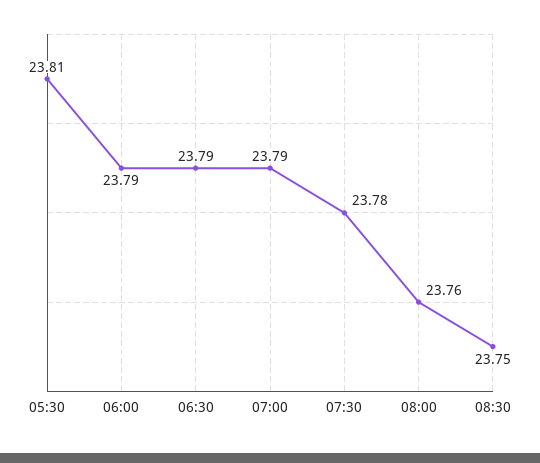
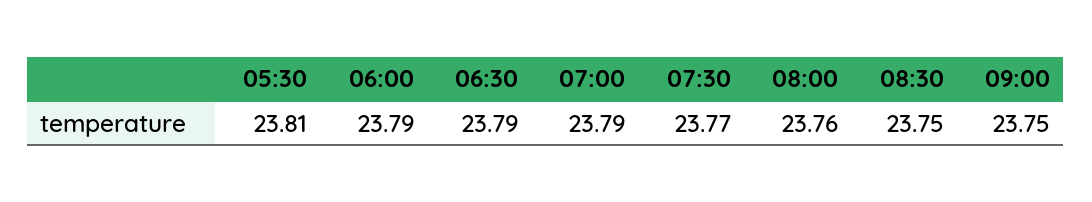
07:30: 23.78 -> 23.77
09:00: none -> 23.75

